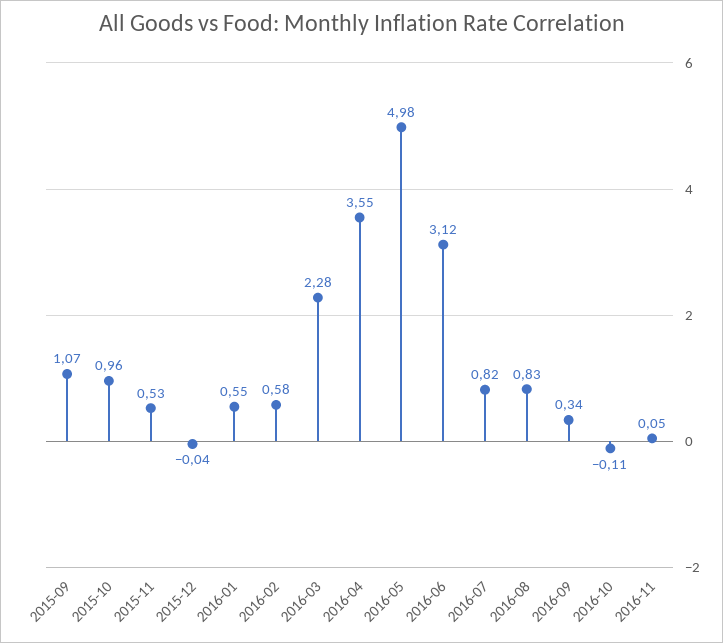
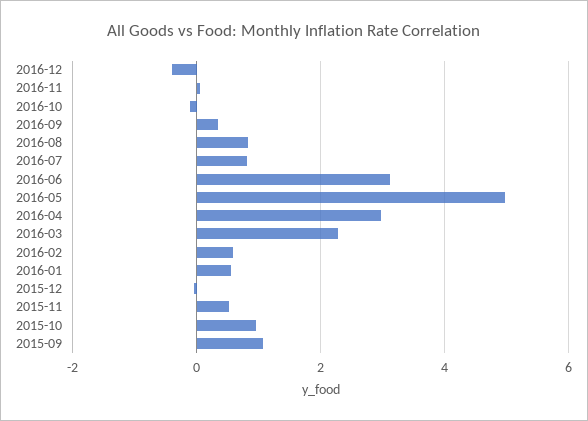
2016-04: 3.55 -> 3
2016-12: none -> -0.4

